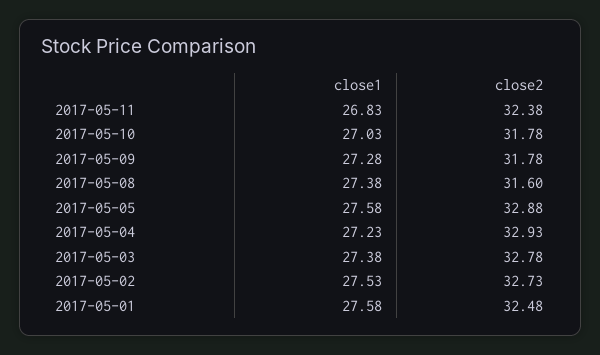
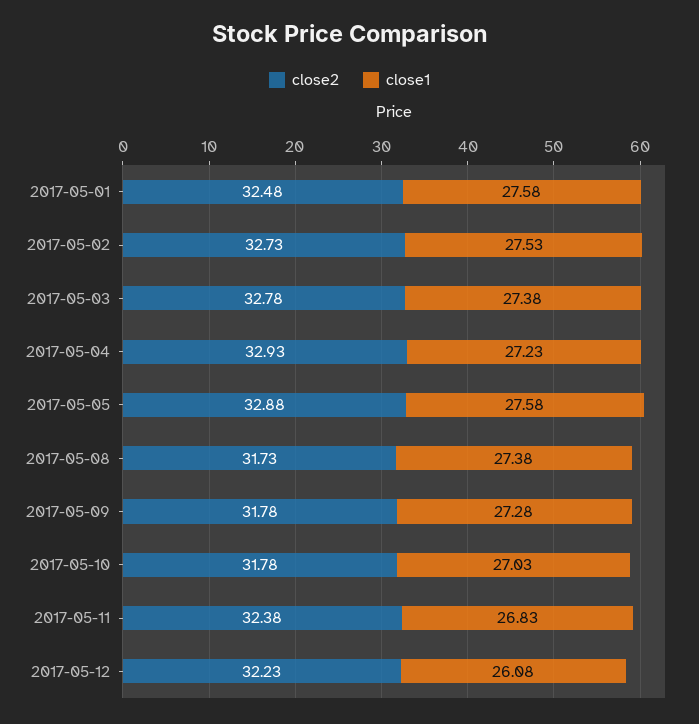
close2, 2017-05-08: 31.6 -> 31.73
close2, 2017-05-12: none -> 32.23
close1, 2017-05-12: none -> 26.08

